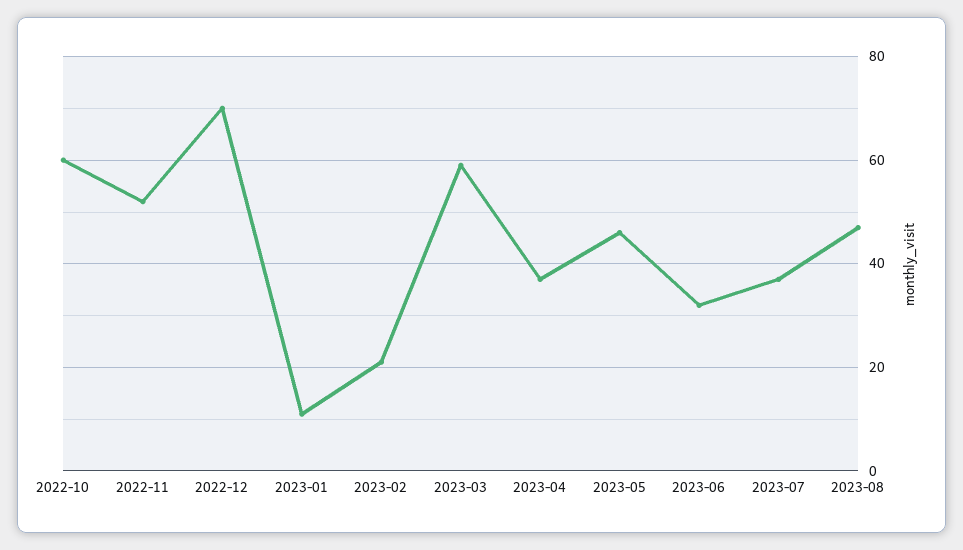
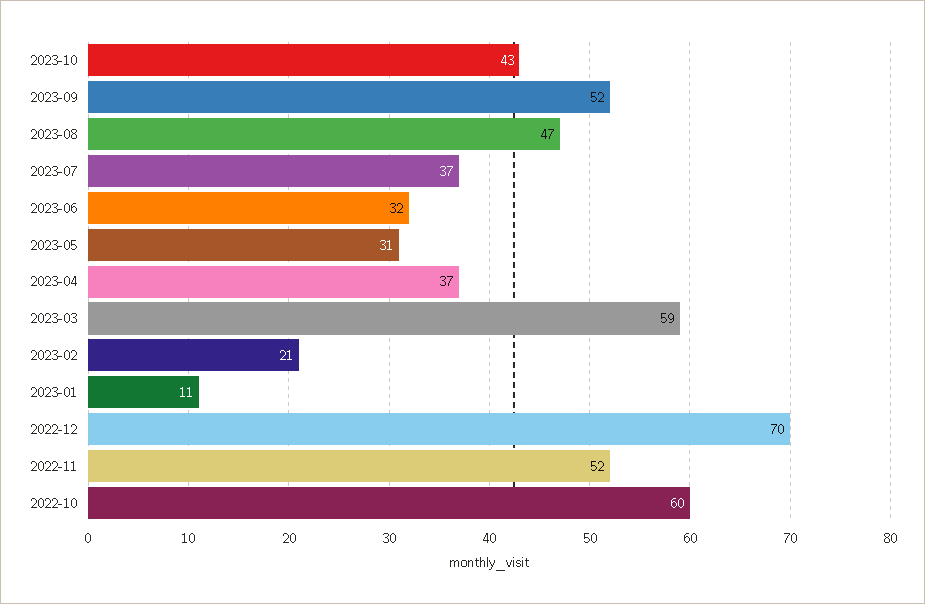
2023-05: 45 -> 31
2023-10: none -> 43
2023-09: none -> 52

